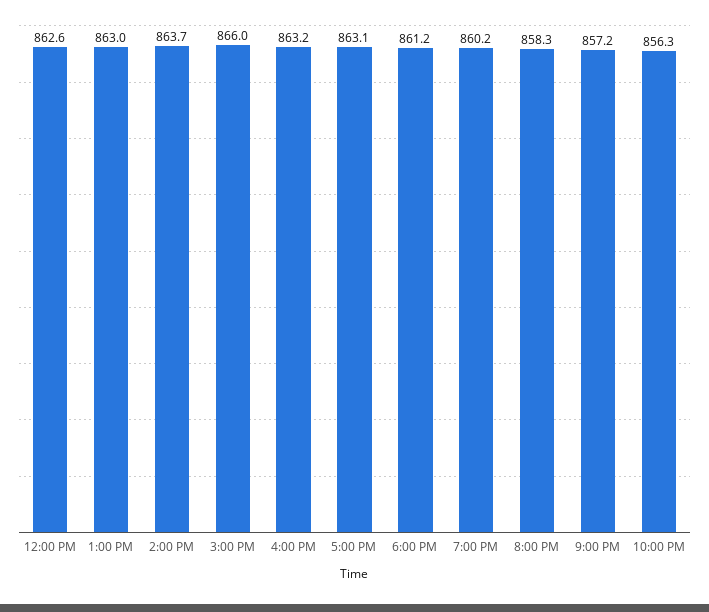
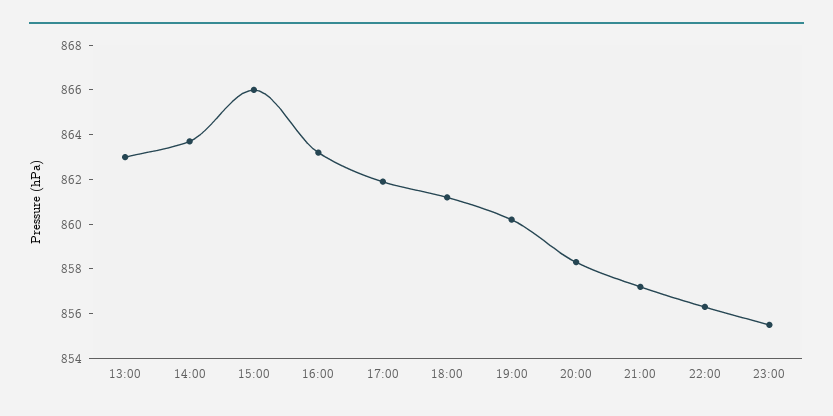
12:00 PM: 862.6 -> none
5:00 PM: 863.1 -> 862
23:00: none -> 855.5

